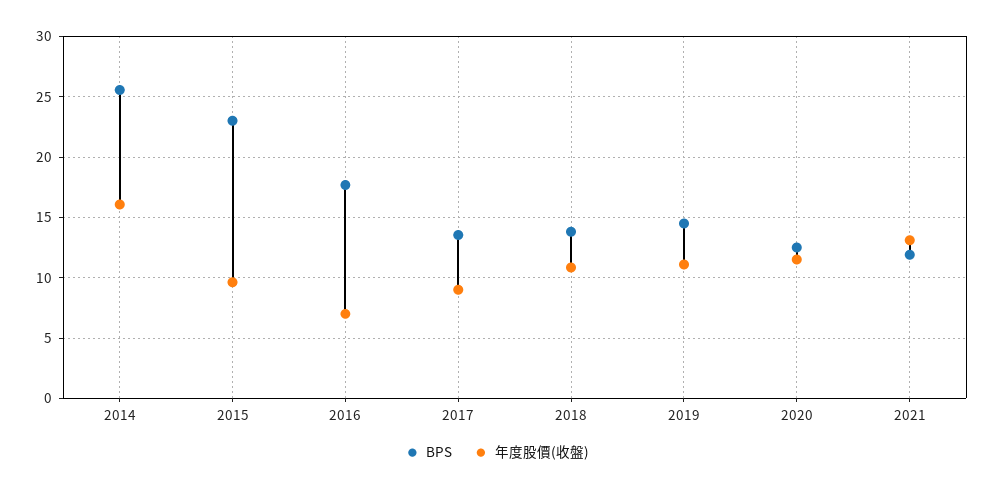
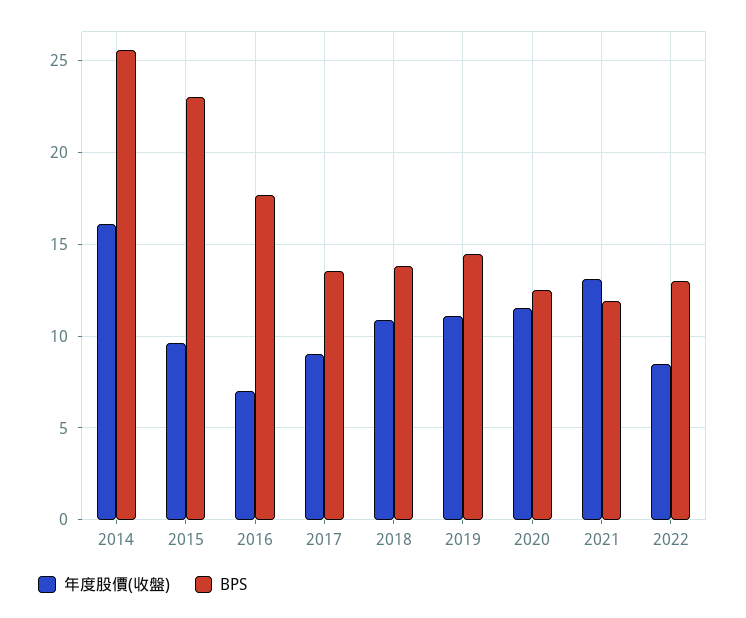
年度股價(收盤), 2022: none -> 8.5
BPS, 2022: none -> 13

